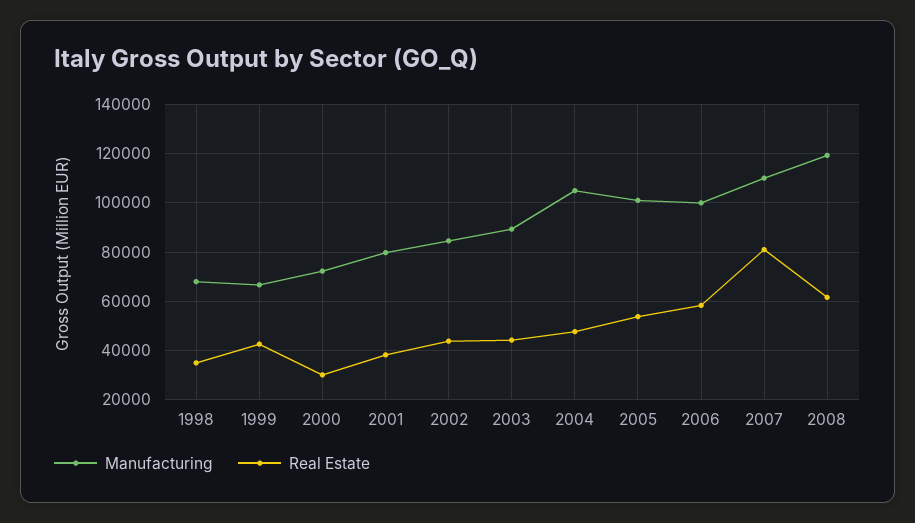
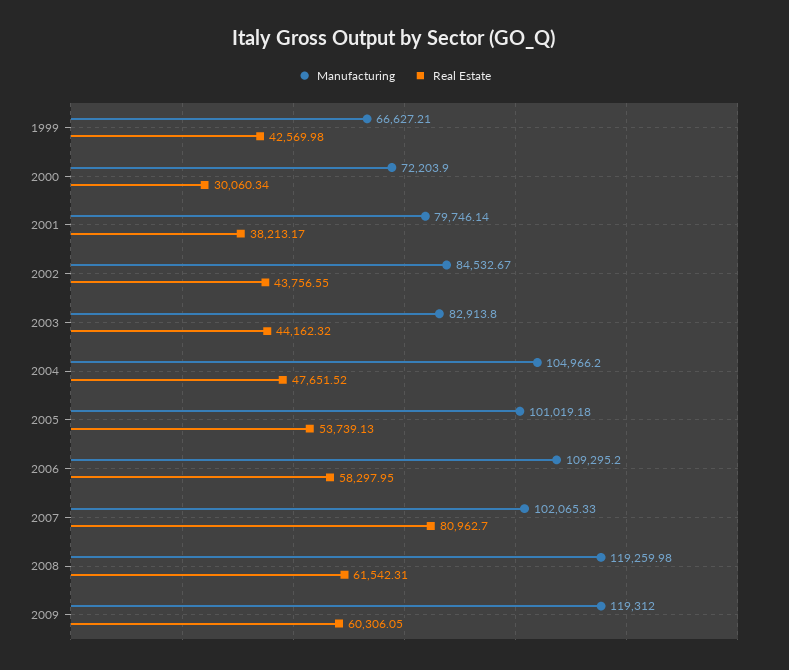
Manufacturing, 1998: 67500 -> none
Real Estate, 1998: 35000 -> none
Manufacturing, 2003: 90000 -> 82913.8
Manufacturing, 2006: 100000 -> 109295.2
Manufacturing, 2007: 110000 -> 102065.33
Manufacturing, 2009: none -> 119312
Real Estate, 2009: none -> 60306.05

